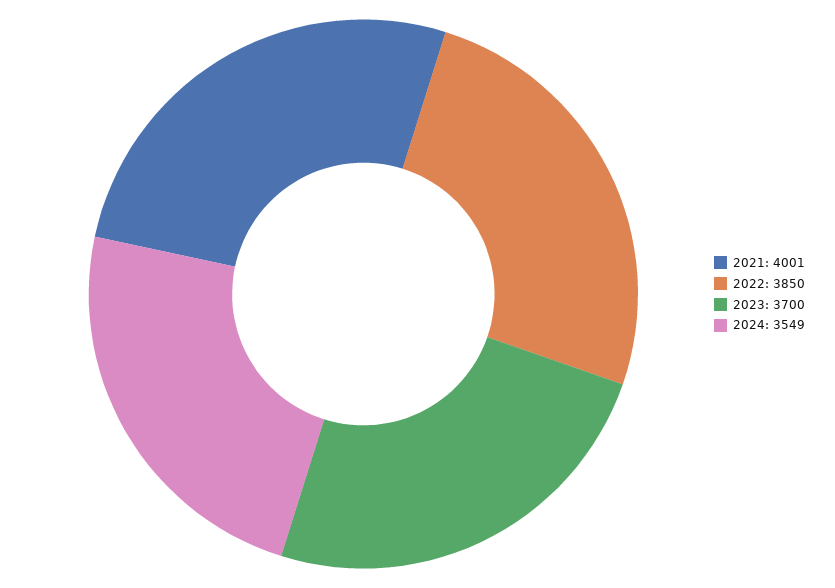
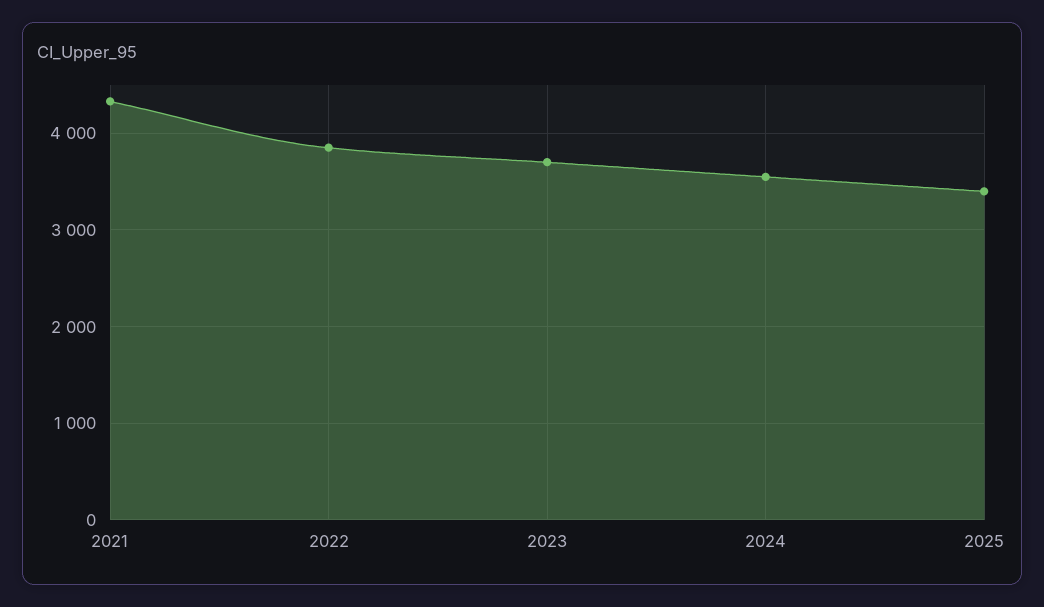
2021: 4001 -> 4300
2025: none -> 3400

